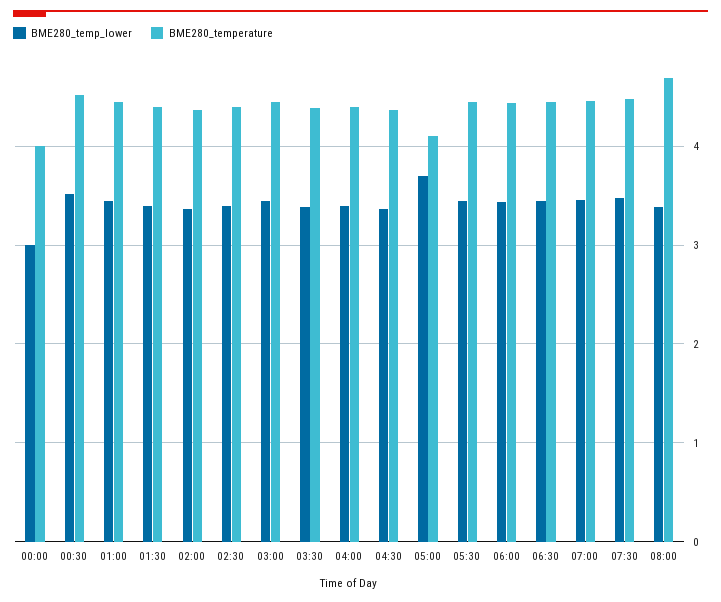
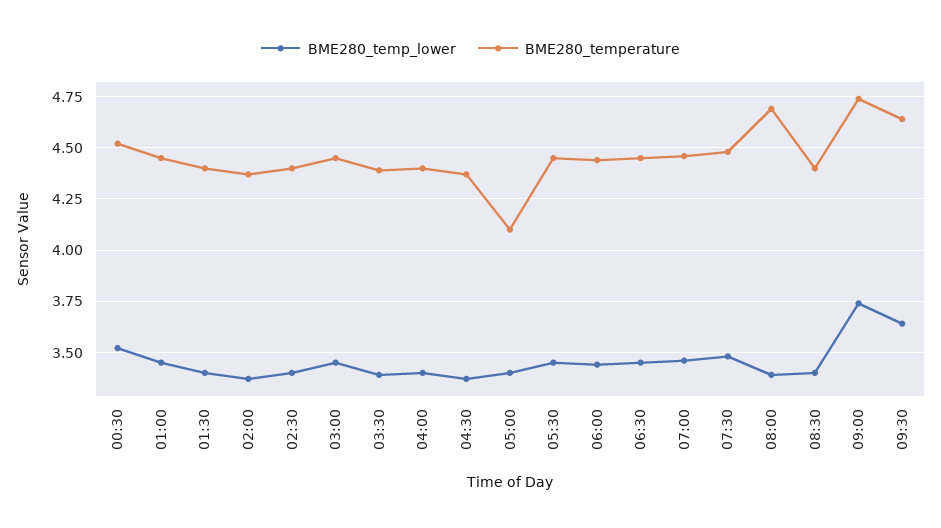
BME280_temp_lower, 00:00: 3 -> none
BME280_temperature, 00:00: 4 -> none
BME280_temp_lower, 05:00: 3.7 -> 3.4
BME280_temp_lower, 08:30: none -> 3.4
BME280_temperature, 08:30: none -> 4.4
BME280_temp_lower, 09:00: none -> 3.75
BME280_temperature, 09:00: none -> 4.75
BME280_temp_lower, 09:30: none -> 3.65
BME280_temperature, 09:30: none -> 4.65

